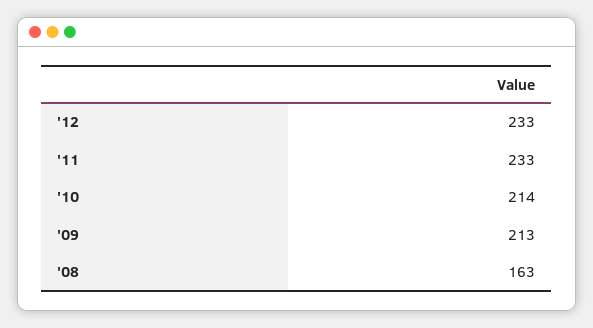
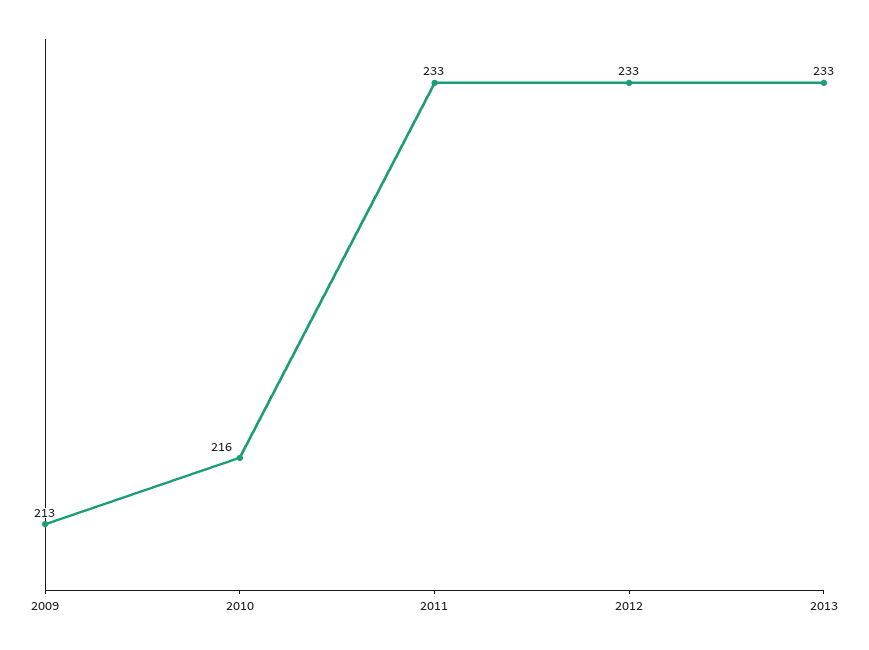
'10: 214 -> 216
'08: 163 -> none
2013: none -> 233

